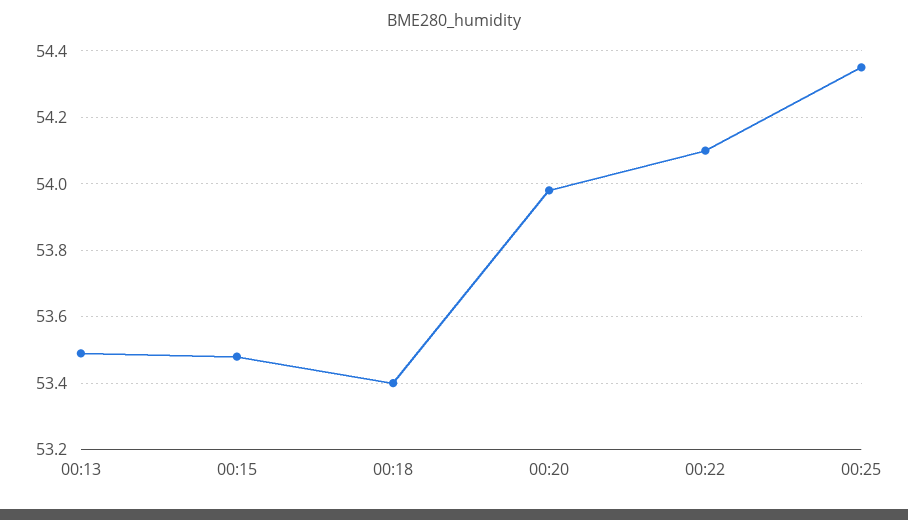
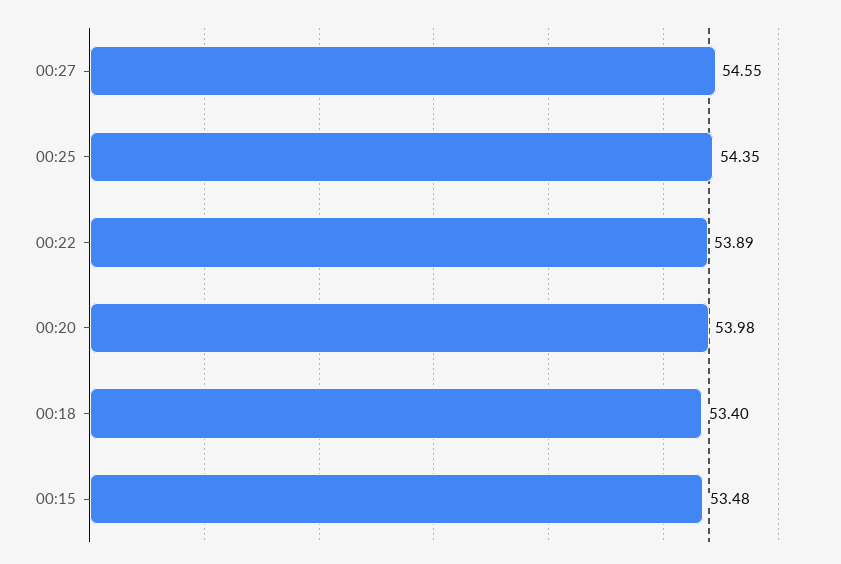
00:13: 53.5 -> none
00:22: 54.1 -> 53.89
00:27: none -> 54.55

